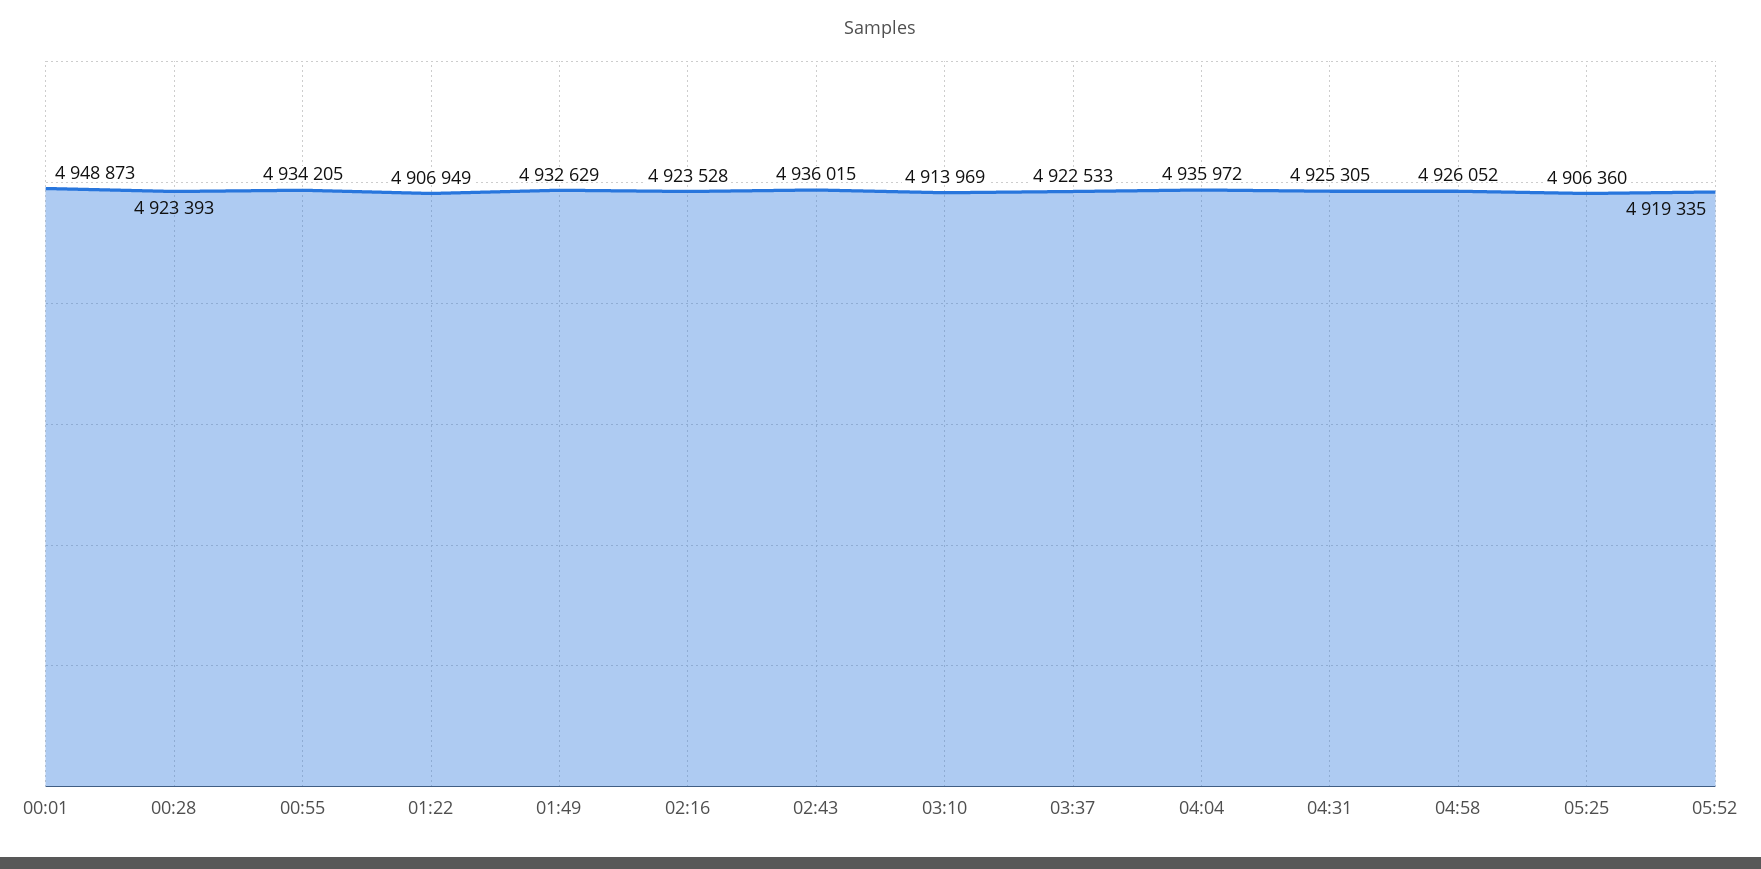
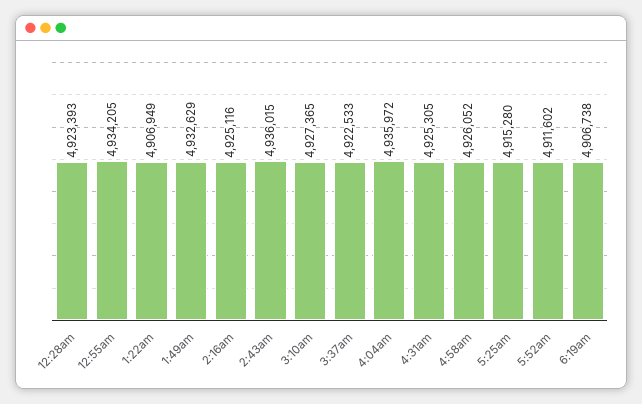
00:01: 4948873 -> none
02:16: 4923528 -> 4925116
03:10: 4913969 -> 4927365
05:25: 4906360 -> 4915280
05:52: 4919335 -> 4911602
6:19am: none -> 4906738

